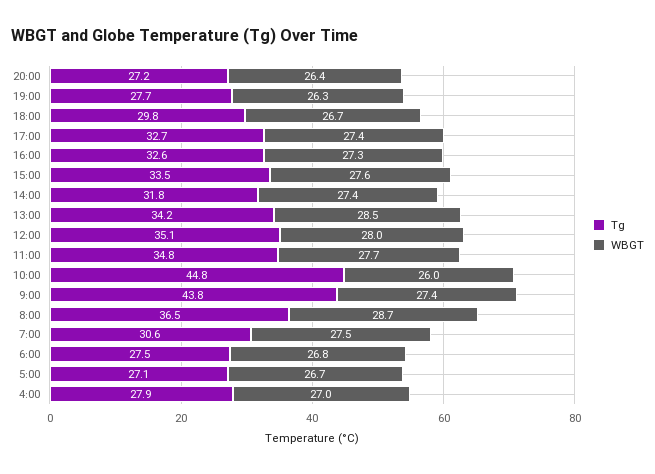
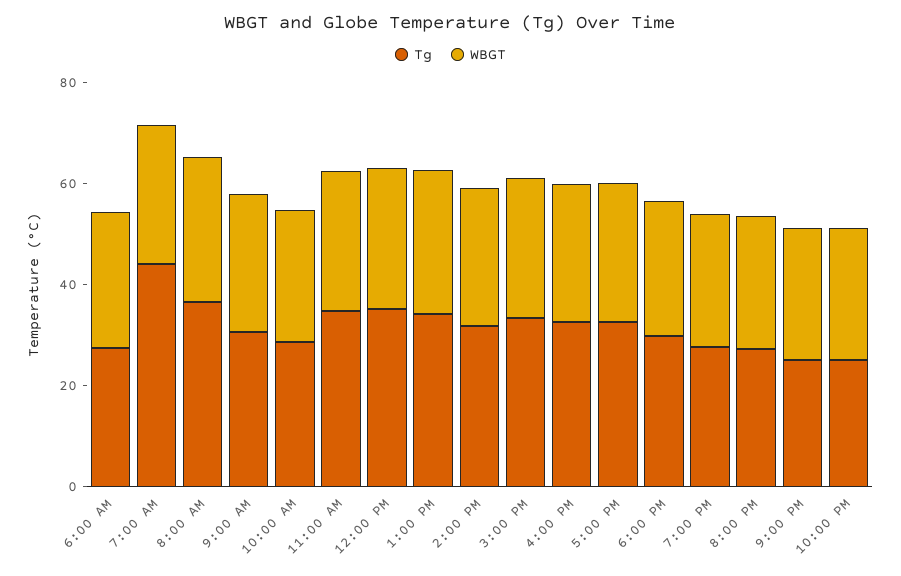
Tg, 10:00: 44.8 -> 30
Tg, 9:00: 43.8 -> 30
Tg, 7:00: 30.6 -> 45
Tg, 5:00: 27.1 -> none
WBGT, 5:00: 26.7 -> none
Tg, 4:00: 27.9 -> none
WBGT, 4:00: 27 -> none
Tg, 9:00 PM: none -> 25
WBGT, 9:00 PM: none -> 25
Tg, 10:00 PM: none -> 25
WBGT, 10:00 PM: none -> 25

